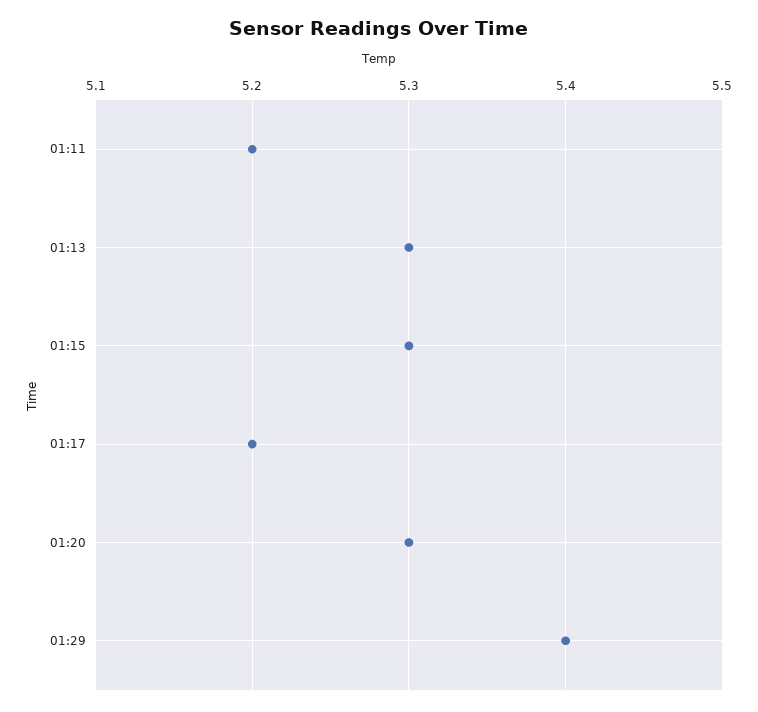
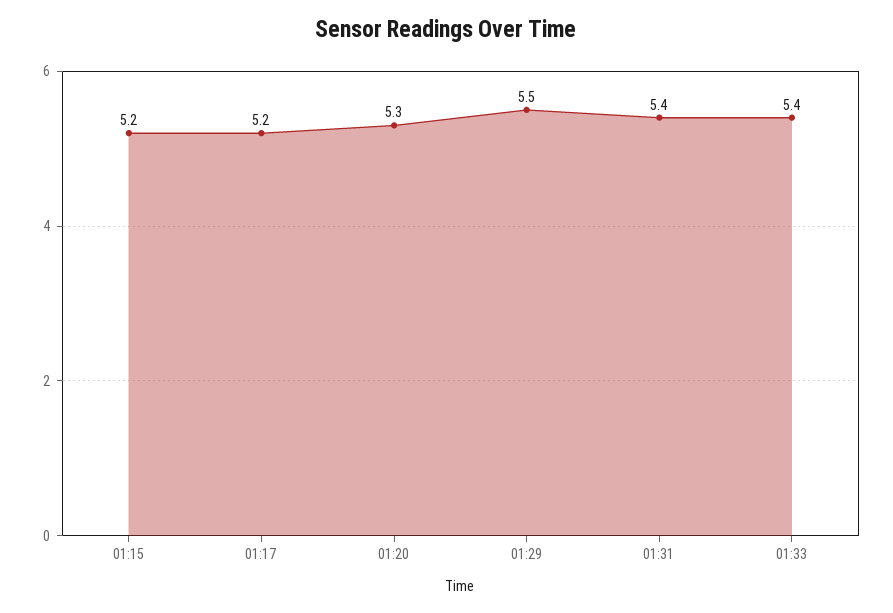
01:11: 5.2 -> none
01:13: 5.3 -> none
01:15: 5.3 -> 5.2
01:29: 5.4 -> 5.5
01:31: none -> 5.4
01:33: none -> 5.4

